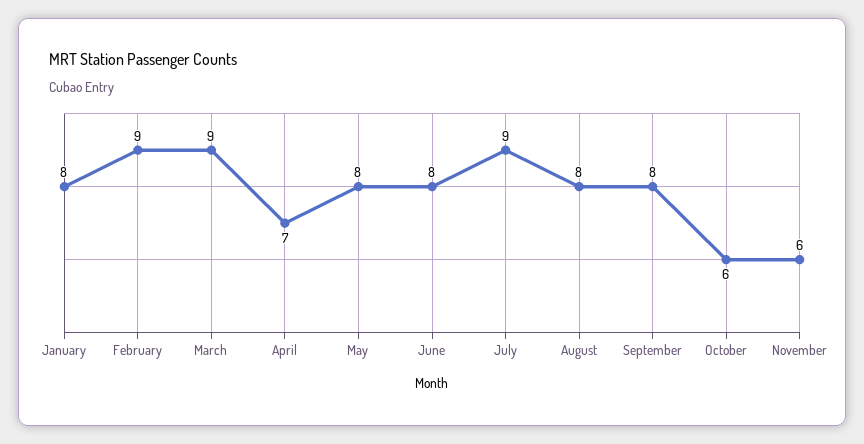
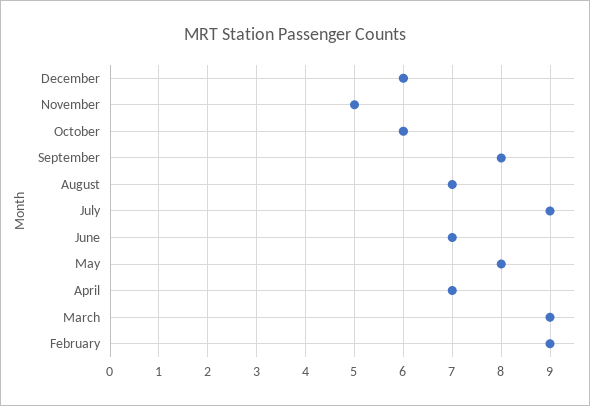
January: 8 -> none
June: 8 -> 7
August: 8 -> 7
November: 6 -> 5
December: none -> 6

